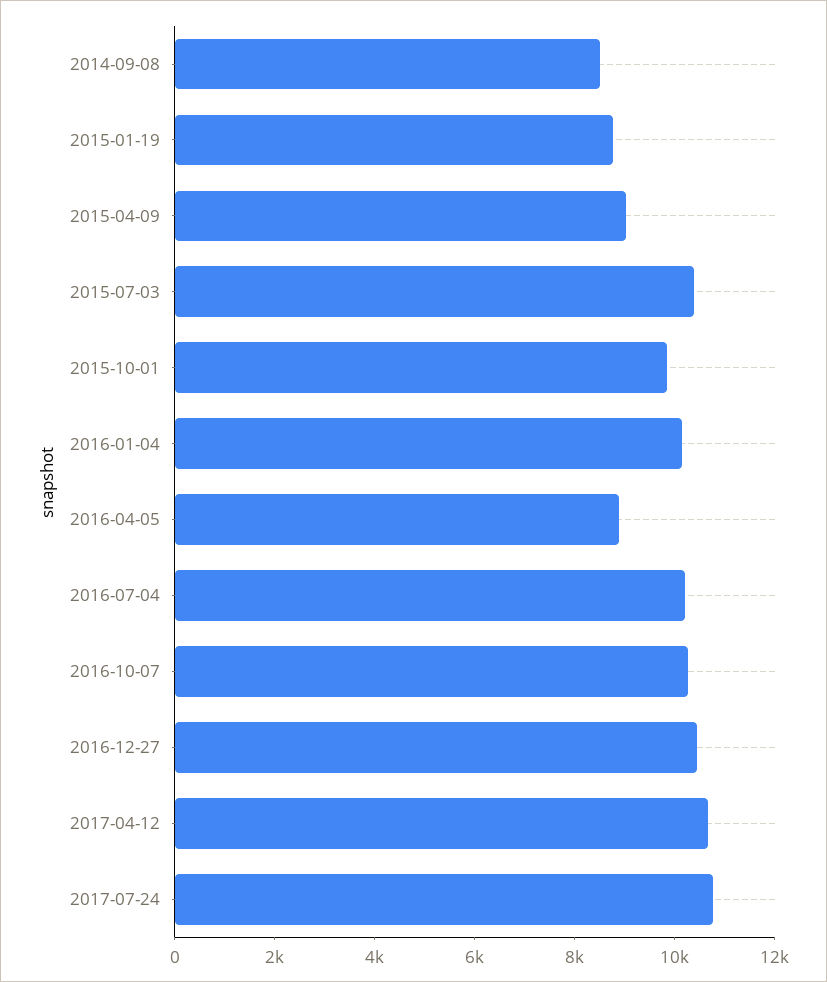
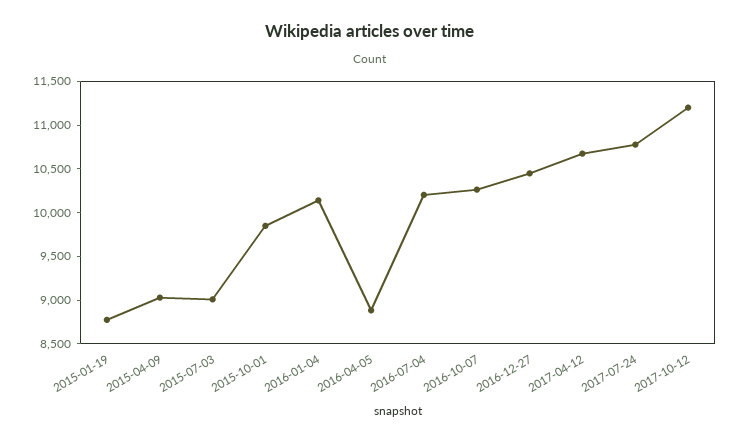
2014-09-08: 8500 -> none
2015-07-03: 10500 -> 9000
2017-10-12: none -> 11200

